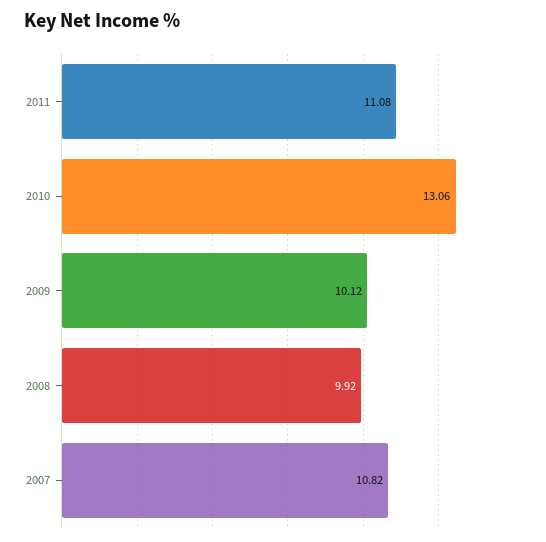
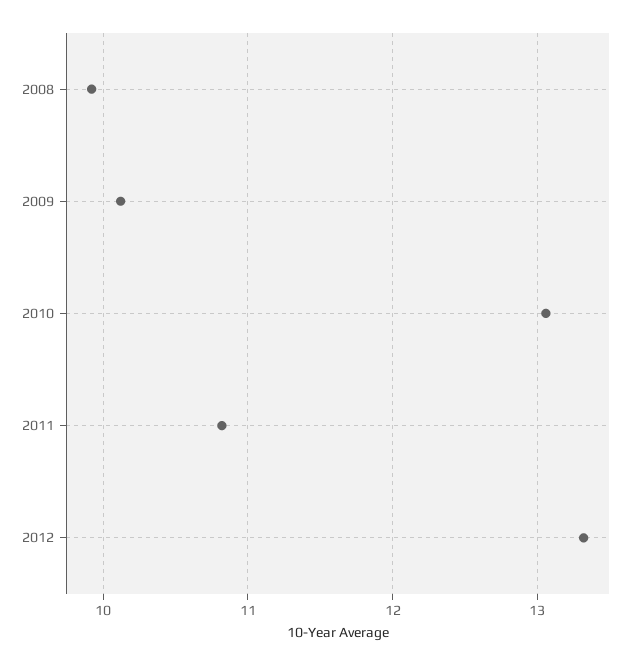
2011: 11.08 -> 10.8
2007: 10.82 -> none
2012: none -> 13.3

